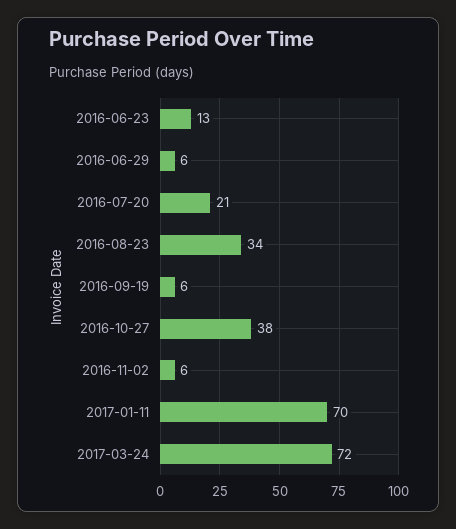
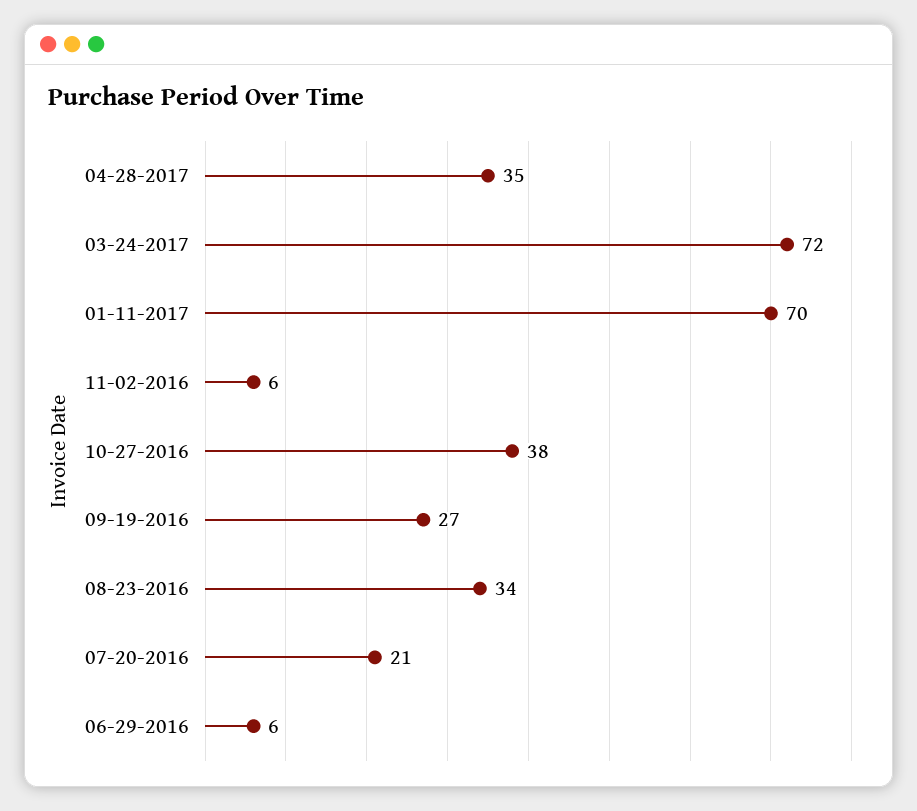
2016-06-23: 13 -> none
2016-09-19: 6 -> 27
04-28-2017: none -> 35

